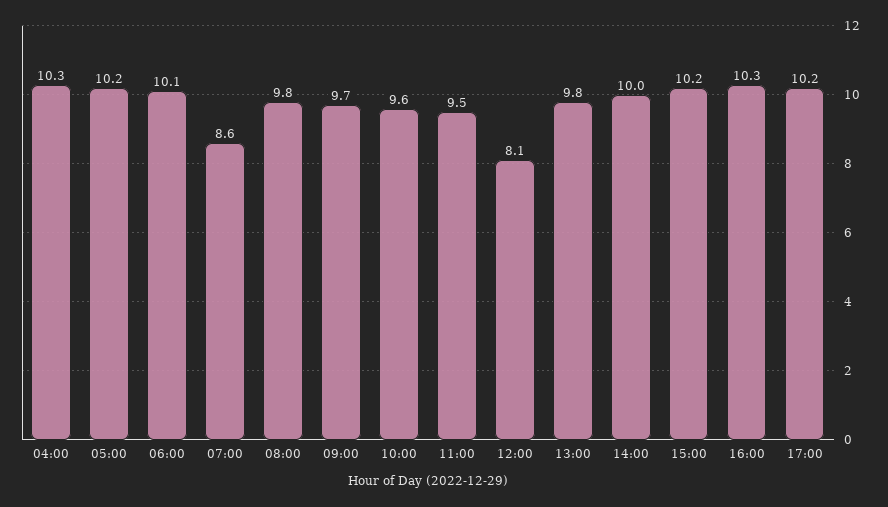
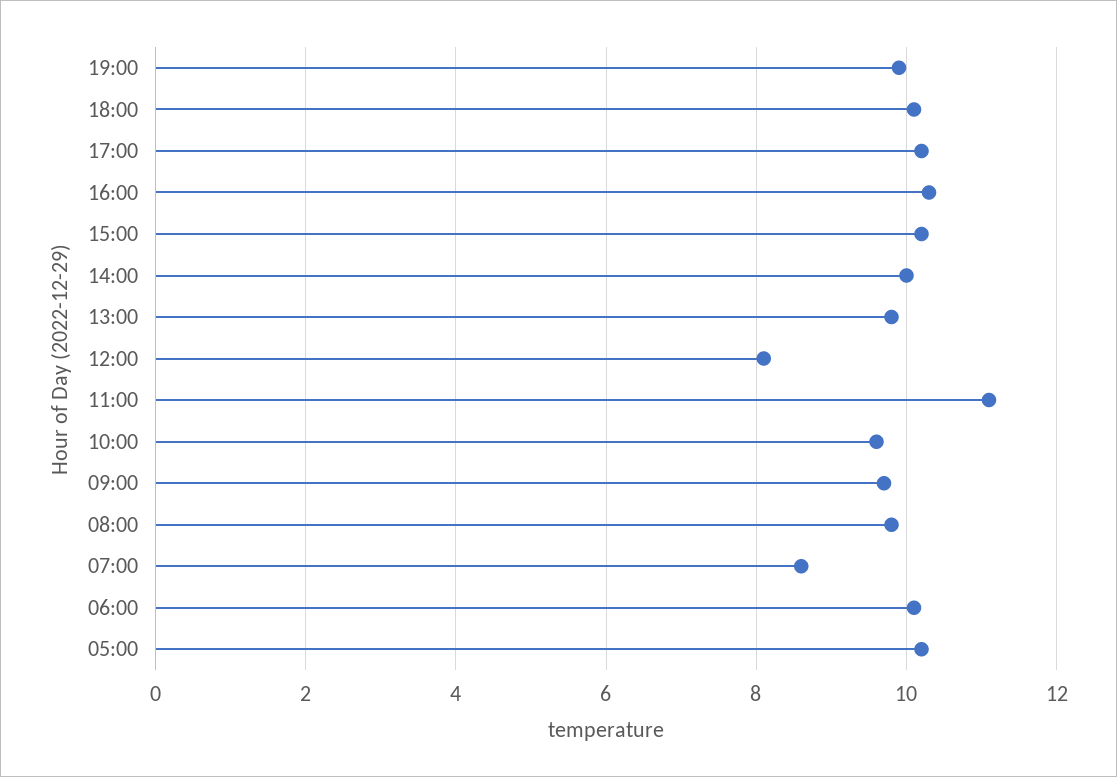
04:00: 10.3 -> none
11:00: 9.5 -> 11
19:00: none -> 10
18:00: none -> 10

